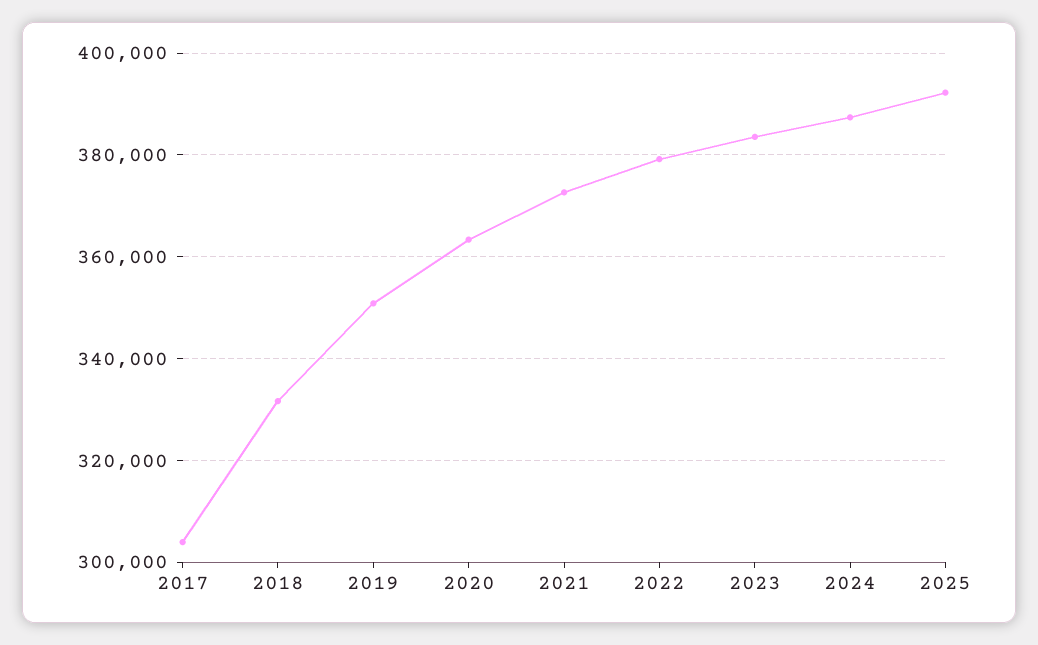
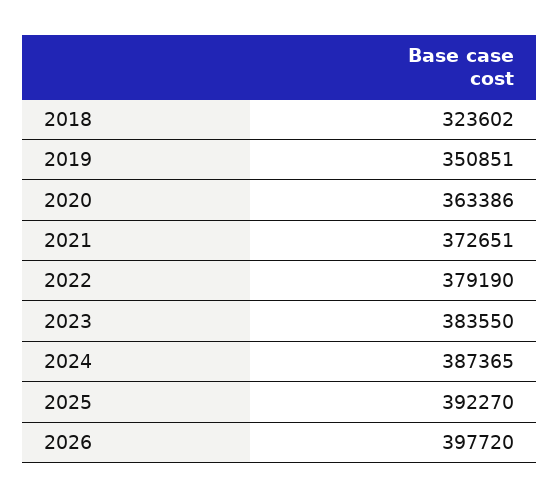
2017: 304000 -> none
2018: 332000 -> 323602
2026: none -> 397720

